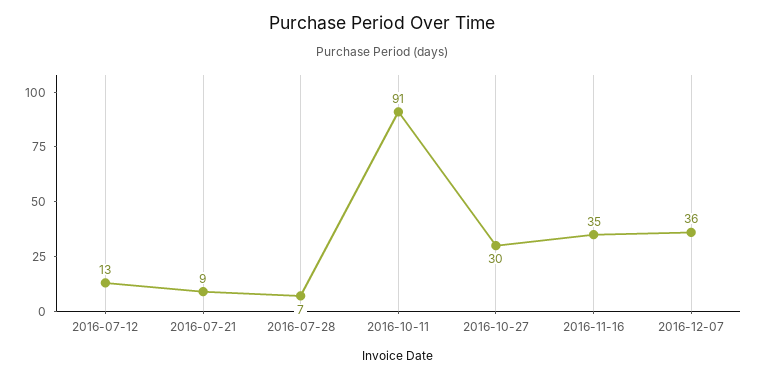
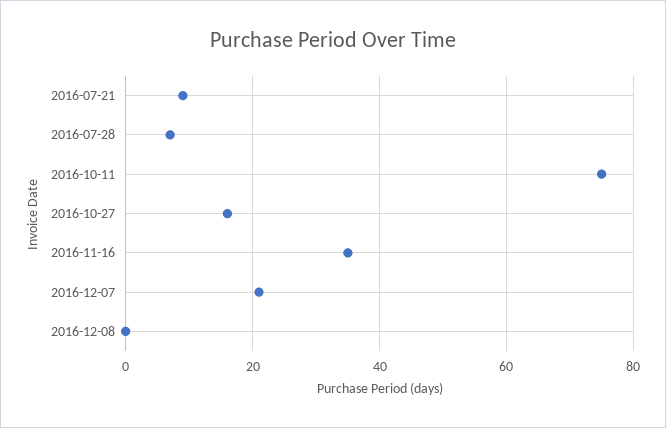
2016-07-12: 13 -> none
2016-10-11: 91 -> 75
2016-10-27: 30 -> 15
2016-12-07: 36 -> 20
2016-12-08: none -> 0

